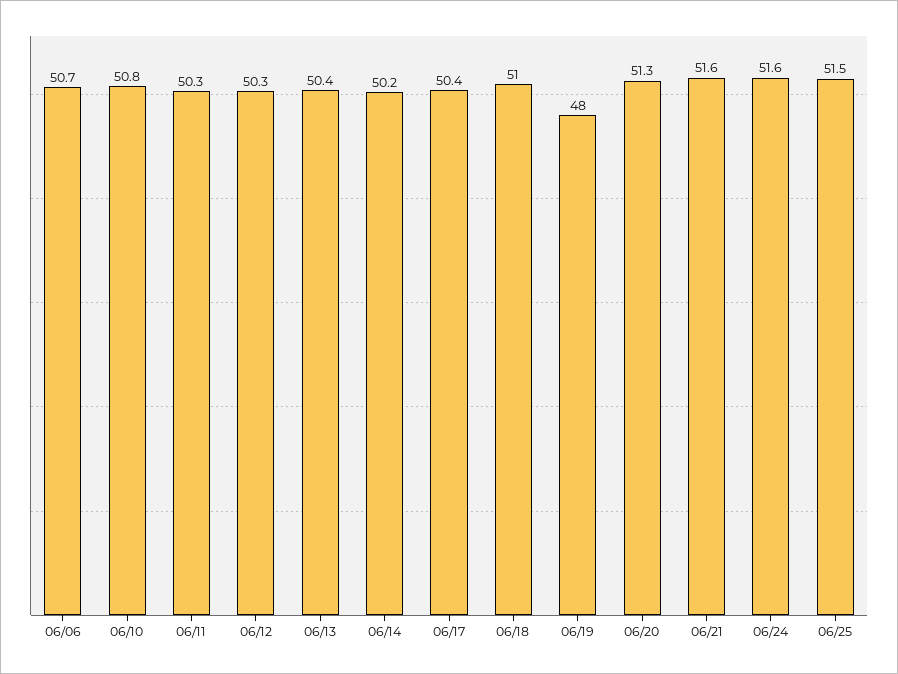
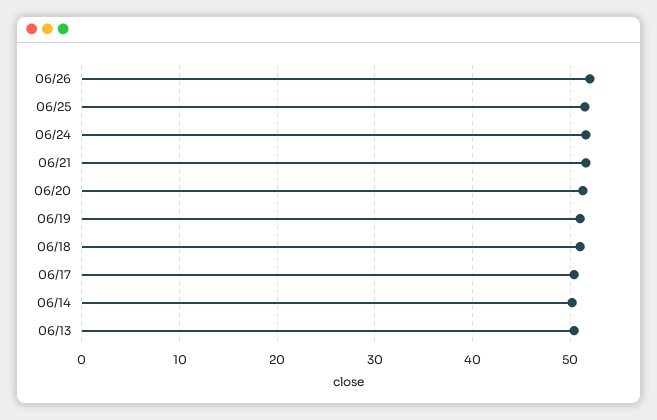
06/06: 50.7 -> none
06/10: 50.8 -> none
06/11: 50.3 -> none
06/12: 50.3 -> none
06/19: 48 -> 51
06/26: none -> 52

